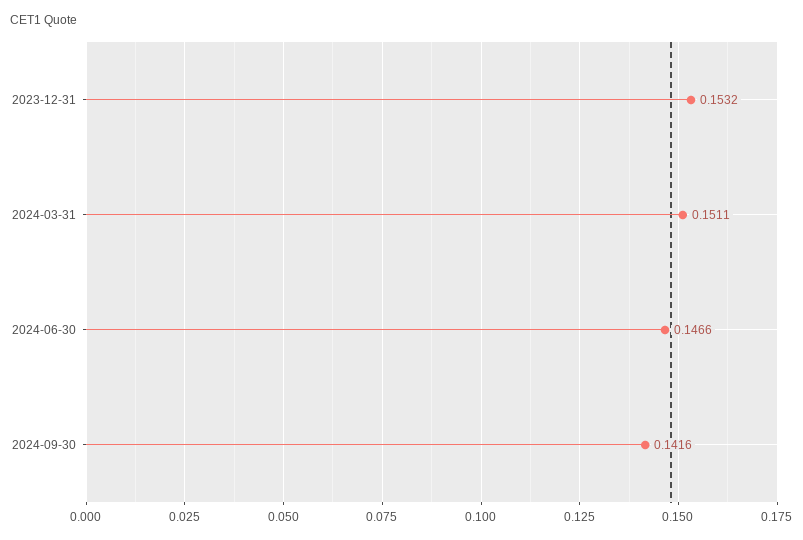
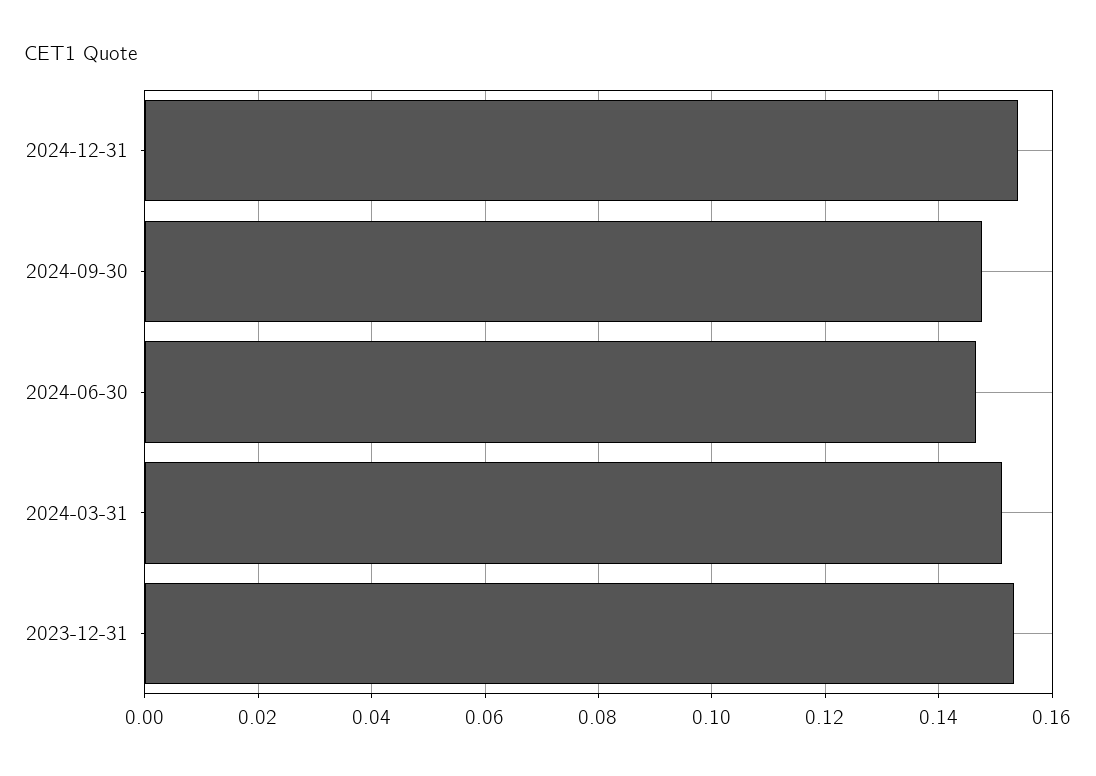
2024-09-30: 0.1416 -> 0.148
2024-12-31: none -> 0.154

